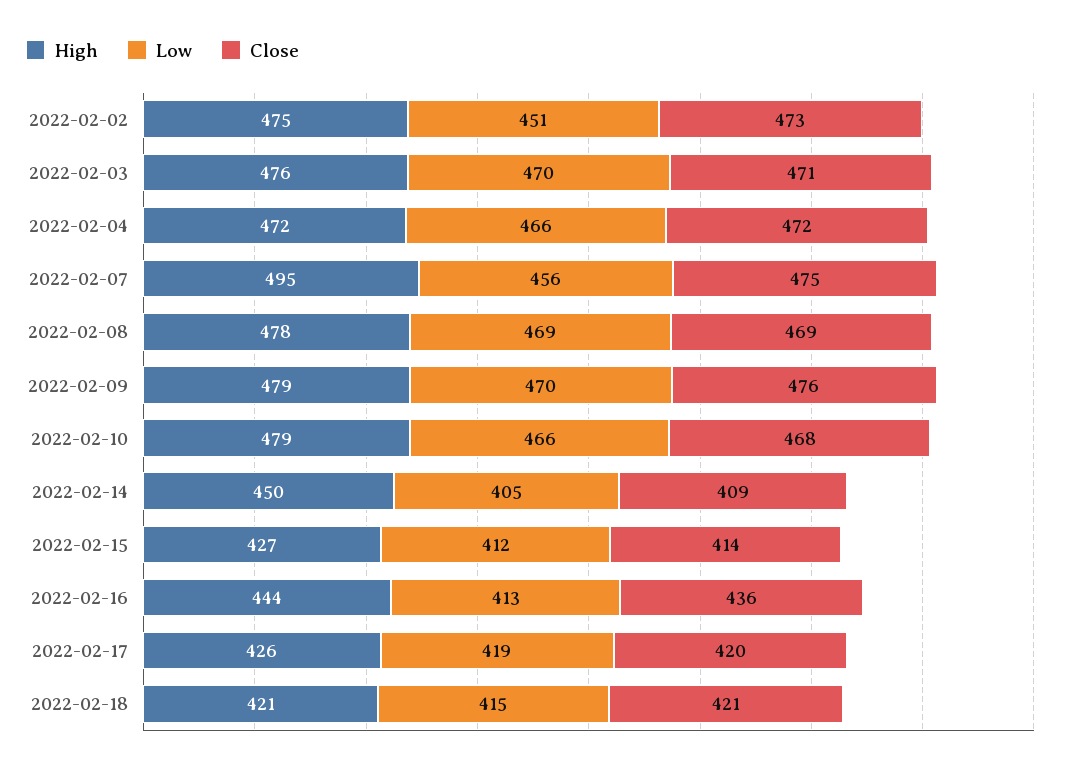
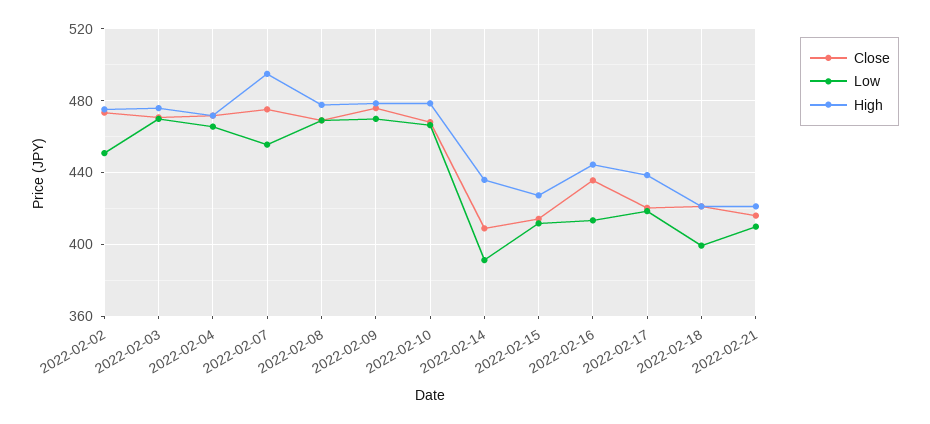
High, 2022-02-14: 450 -> 435
Low, 2022-02-14: 405 -> 390
High, 2022-02-17: 426 -> 440
Low, 2022-02-18: 415 -> 400
Close, 2022-02-21: none -> 415
Low, 2022-02-21: none -> 410
High, 2022-02-21: none -> 420

